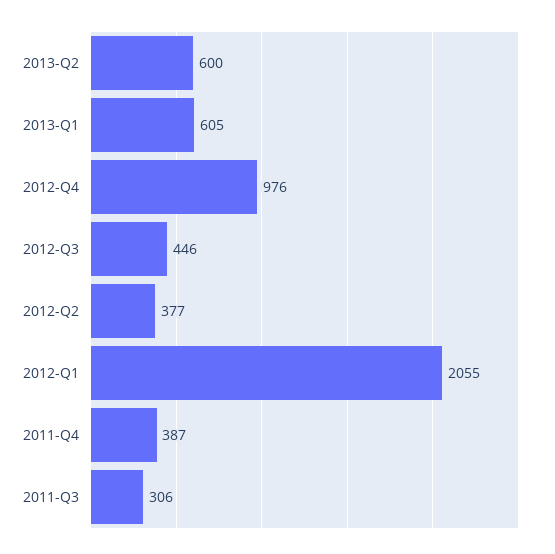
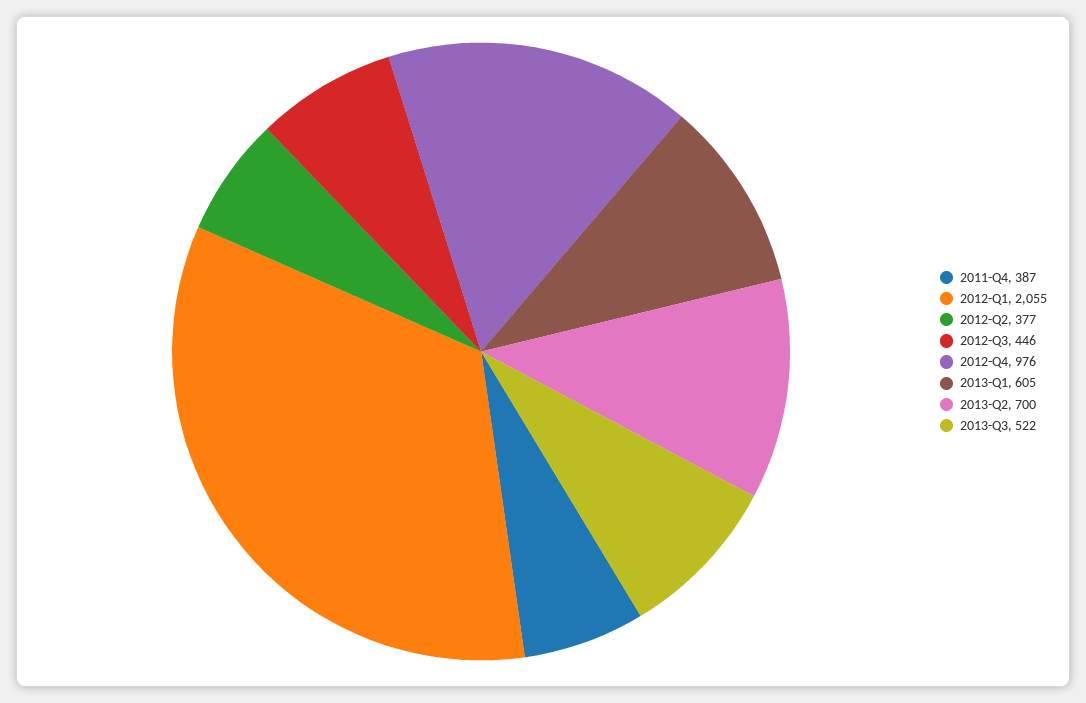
2013-Q2: 600 -> 700
2011-Q3: 306 -> none
2013-Q3: none -> 522

